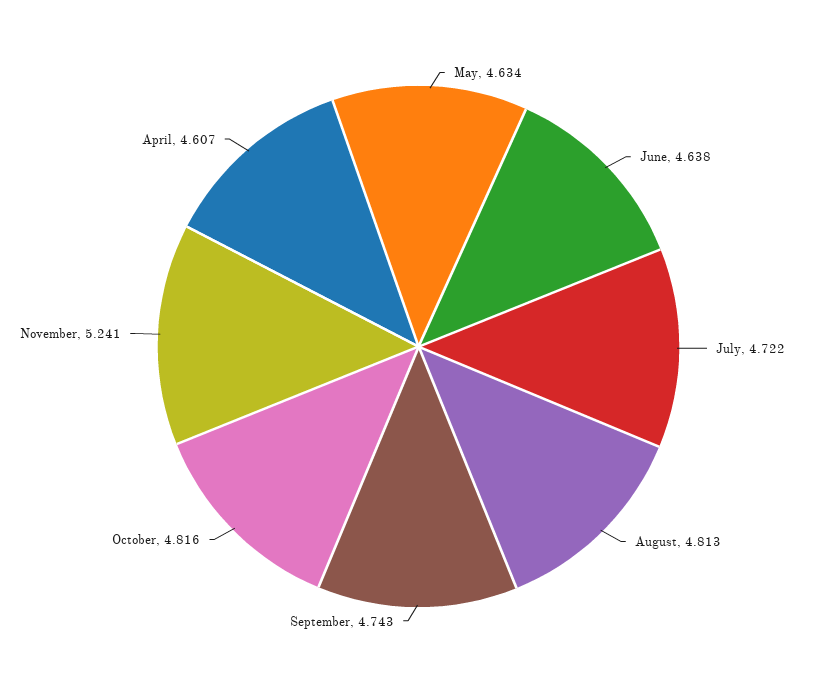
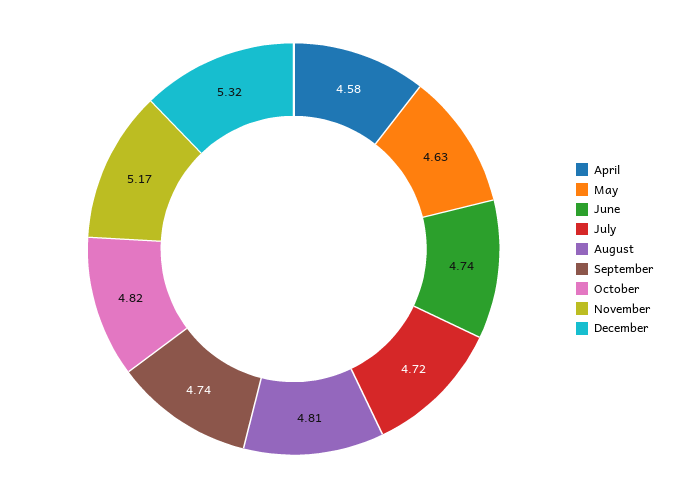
June: 4.638 -> 4.74
November: 5.241 -> 5.17
April: 4.607 -> 4.58
December: none -> 5.32

